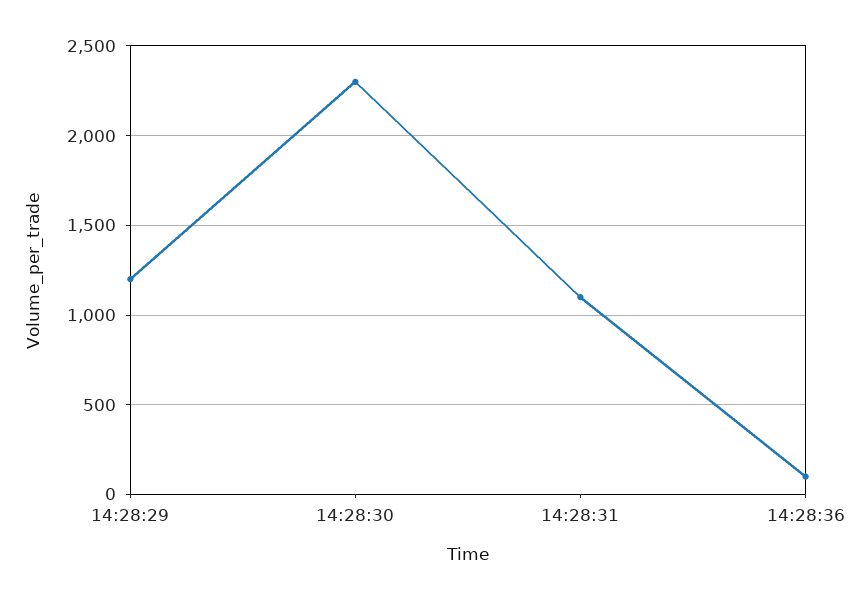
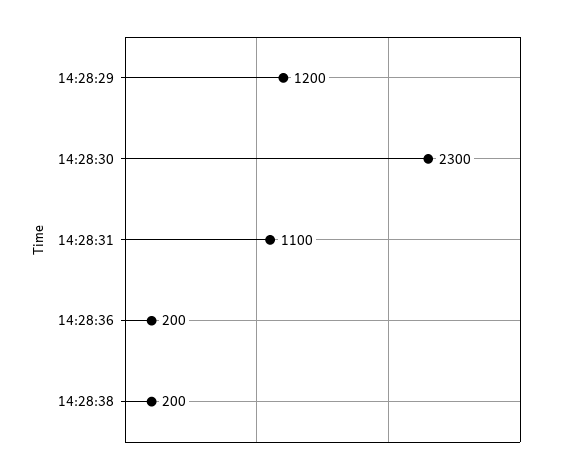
14:28:36: 100 -> 200
14:28:38: none -> 200

